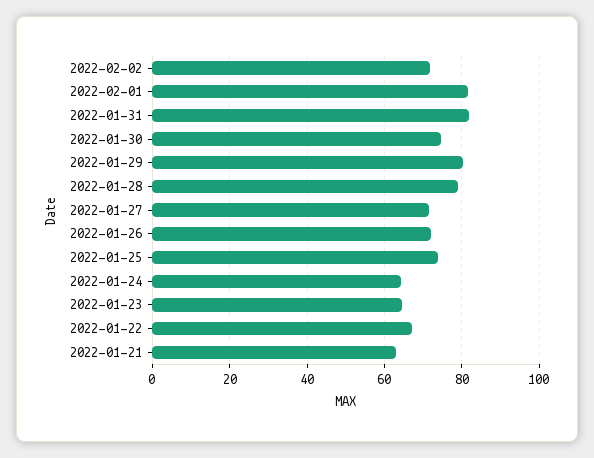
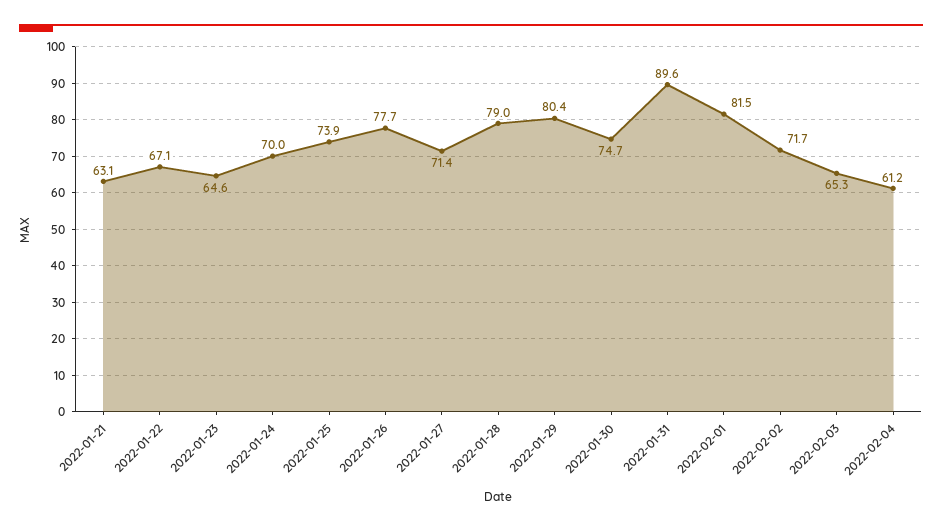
2022-01-31: 82 -> 89.6
2022-01-26: 72 -> 77.7
2022-01-24: 64 -> 70
2022-02-03: none -> 65.3
2022-02-04: none -> 61.2

